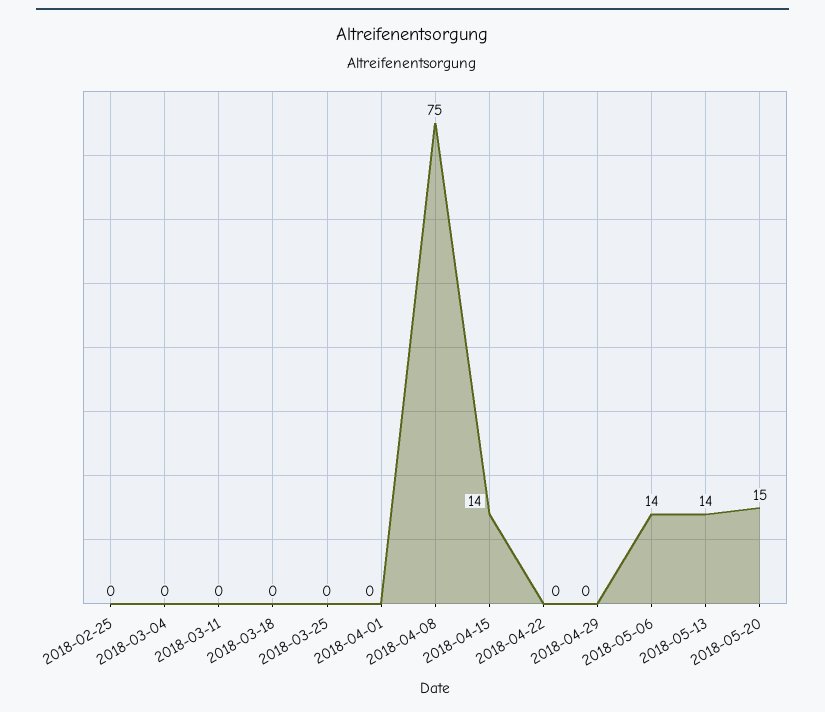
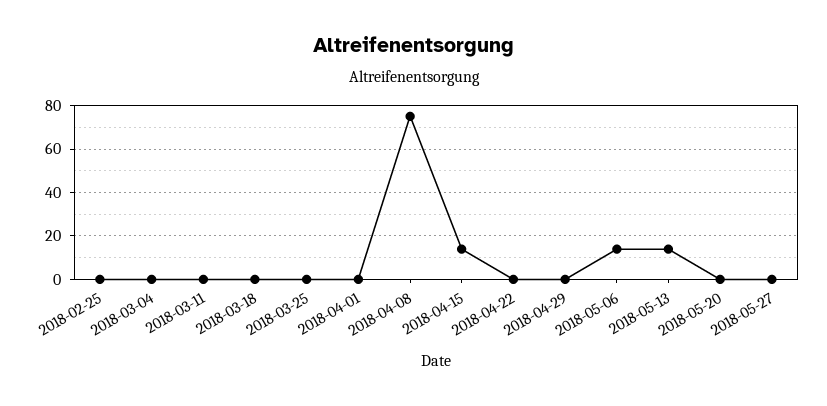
2018-05-20: 15 -> 0
2018-05-27: none -> 0

